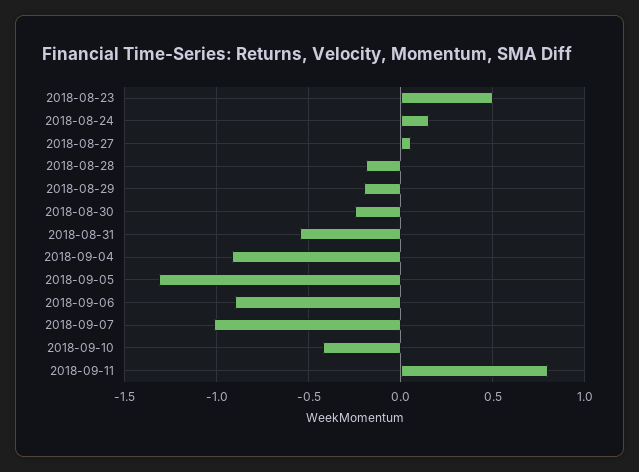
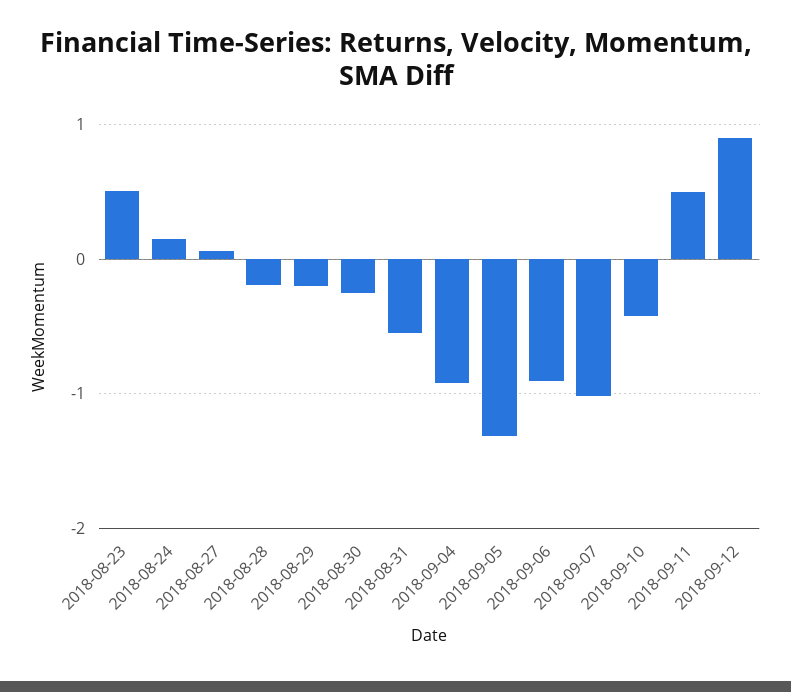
2018-09-11: 0.8 -> 0.5
2018-09-12: none -> 0.9

